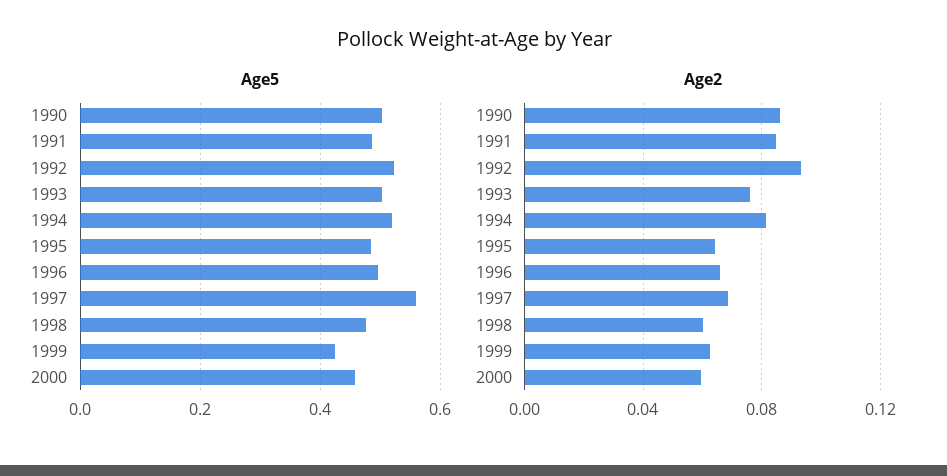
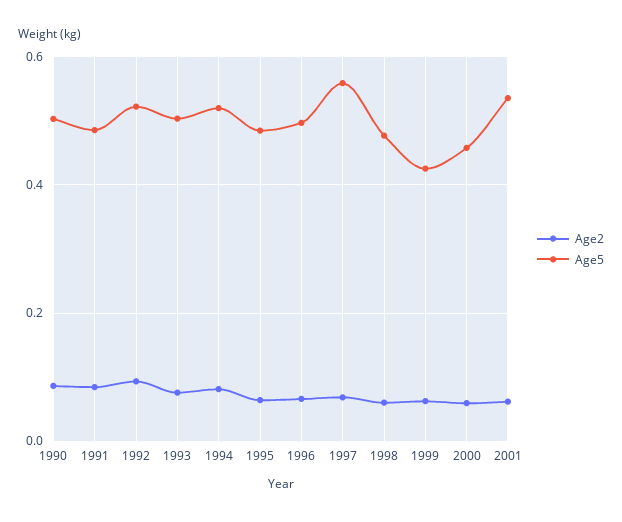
Age2, 2001: none -> 0.06
Age5, 2001: none -> 0.54

